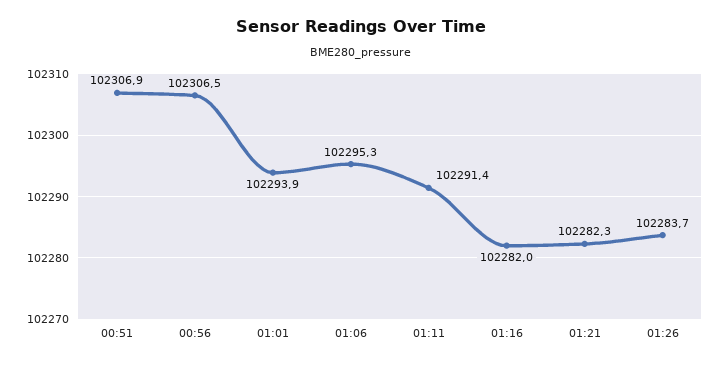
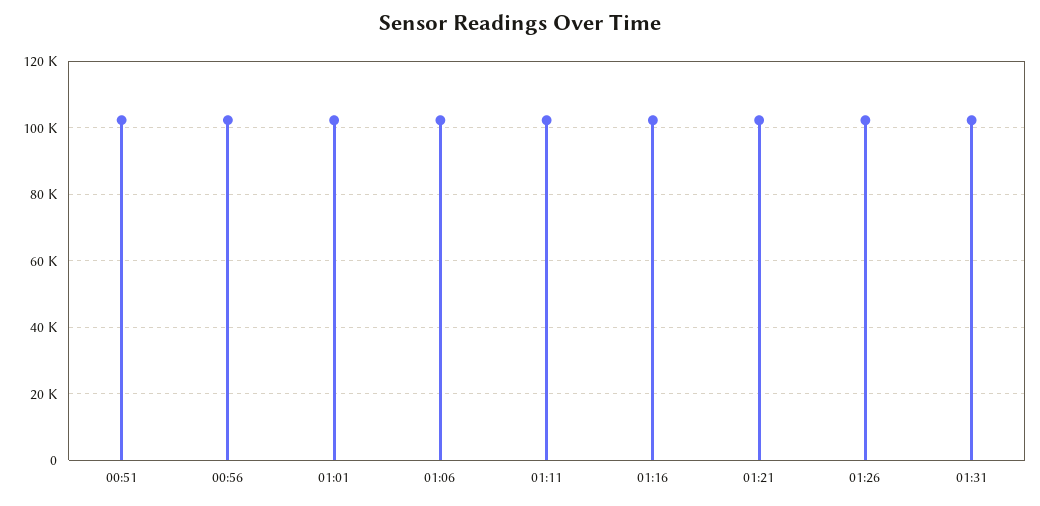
01:31: none -> 102000

